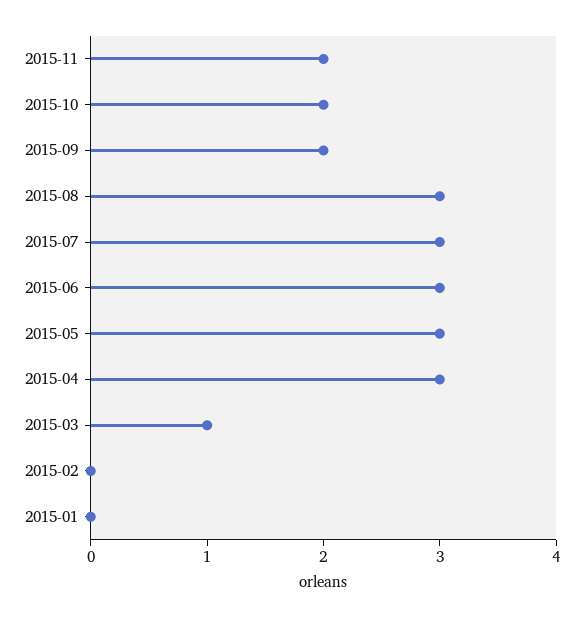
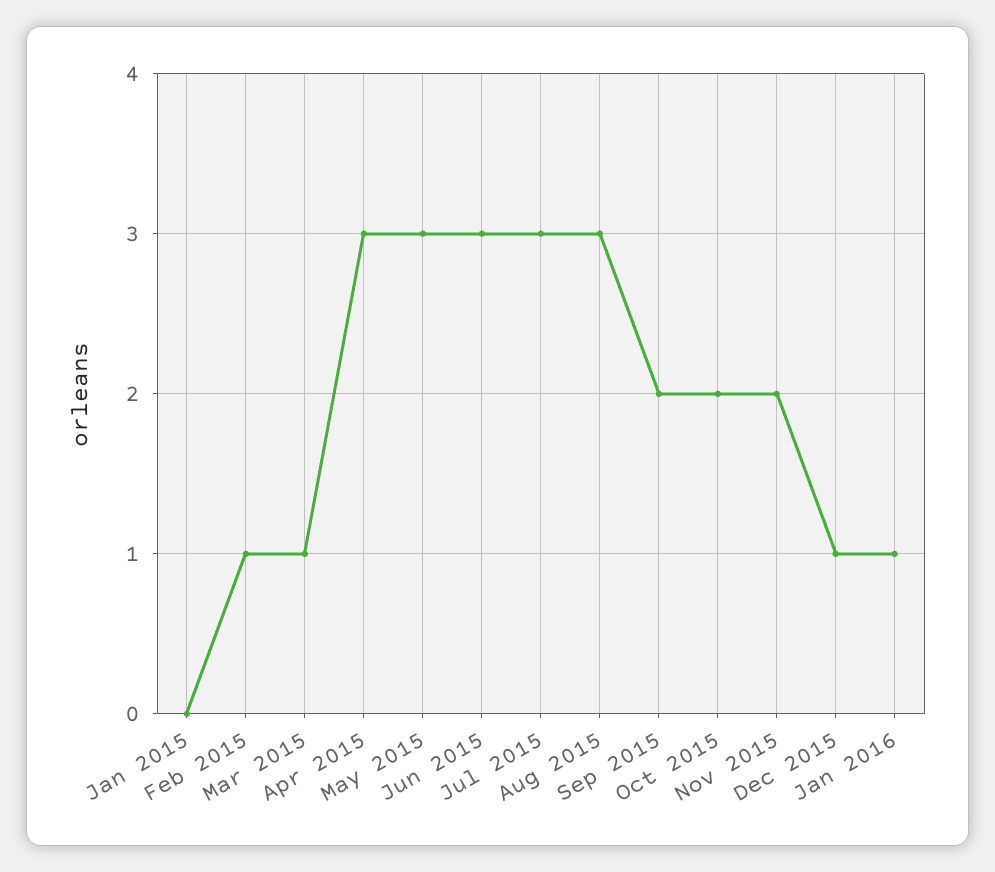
2015-02: 0 -> 1
Dec 2015: none -> 1
Jan 2016: none -> 1

